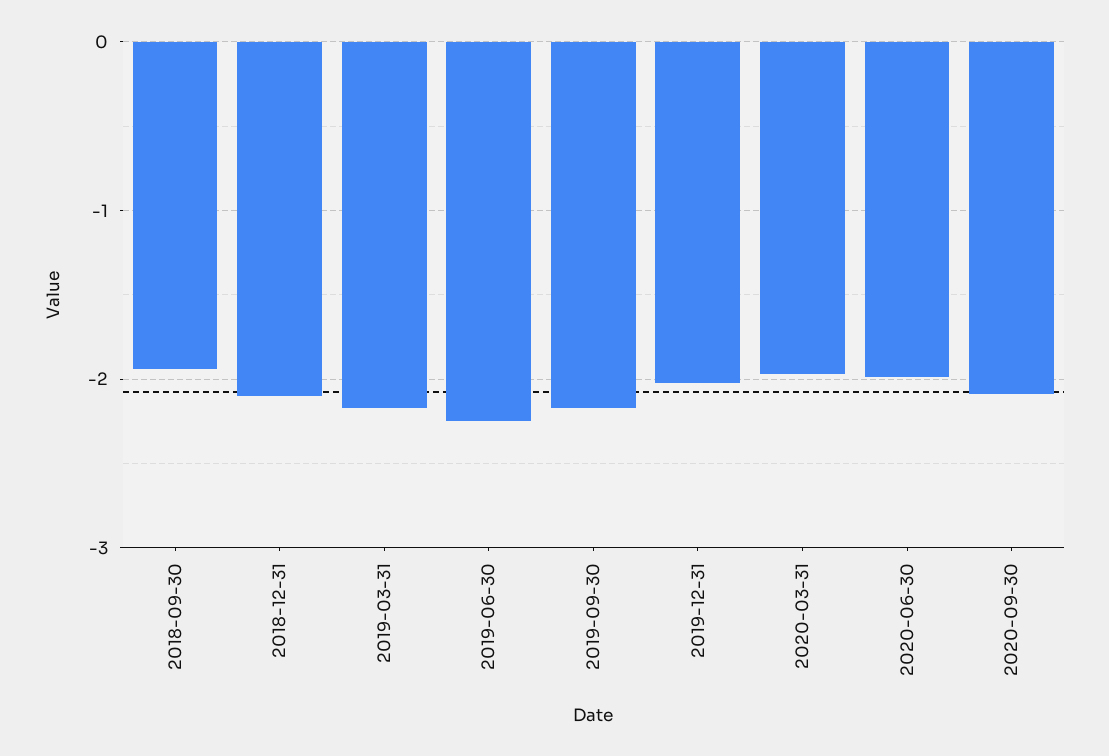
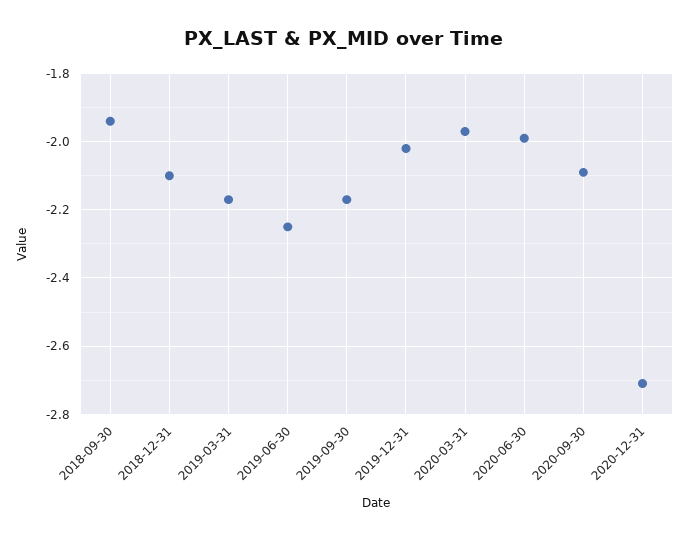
2020-12-31: none -> -2.7

